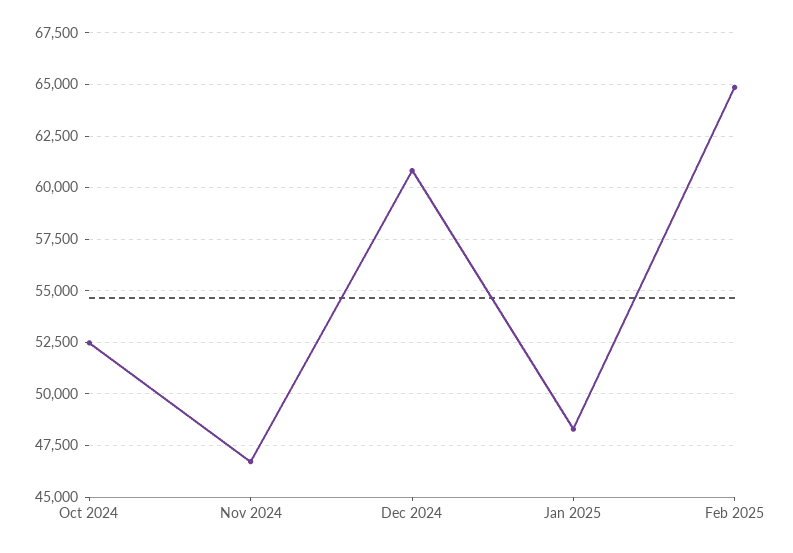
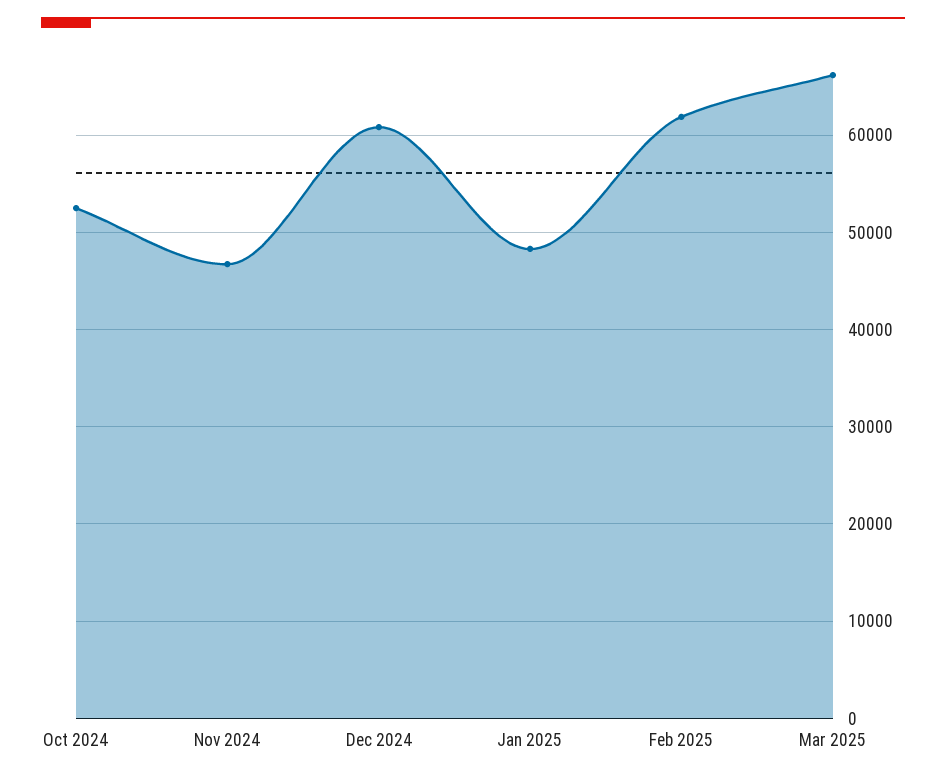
Feb 2025: 65000 -> 62000
Mar 2025: none -> 66000

